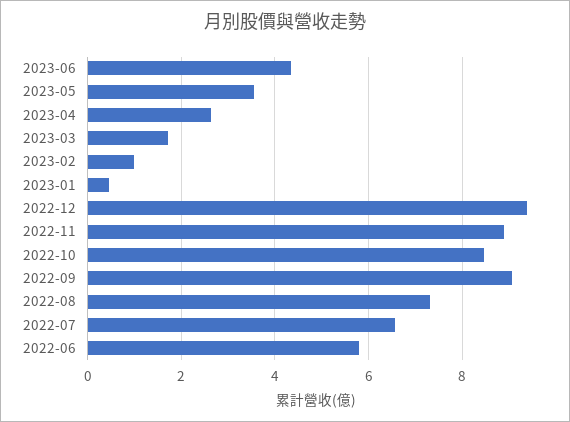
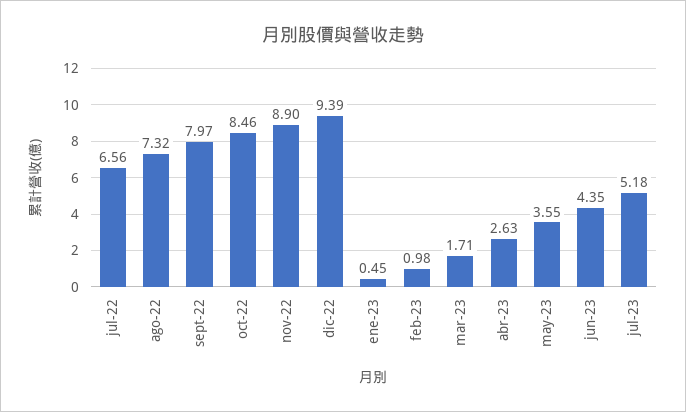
2022-09: 9 -> 7.97
2022-06: 5.8 -> none
jul-23: none -> 5.18

